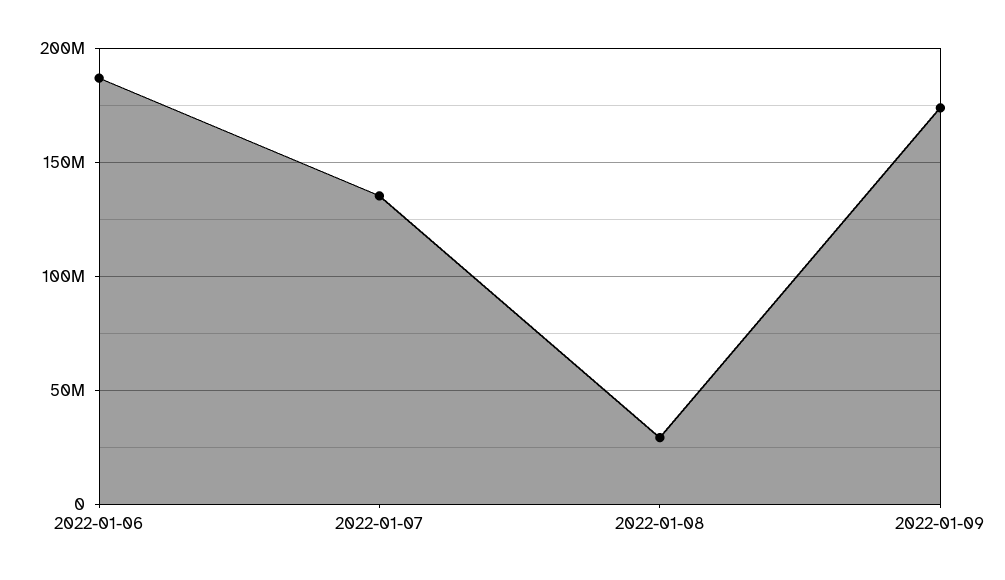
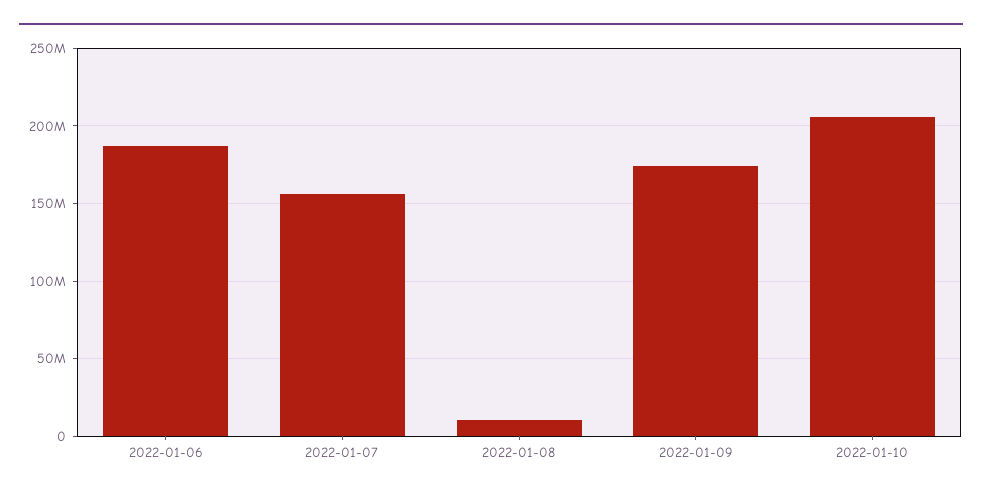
2022-01-07: 135000000 -> 155000000
2022-01-08: 30000000 -> 10000000
2022-01-10: none -> 205000000

